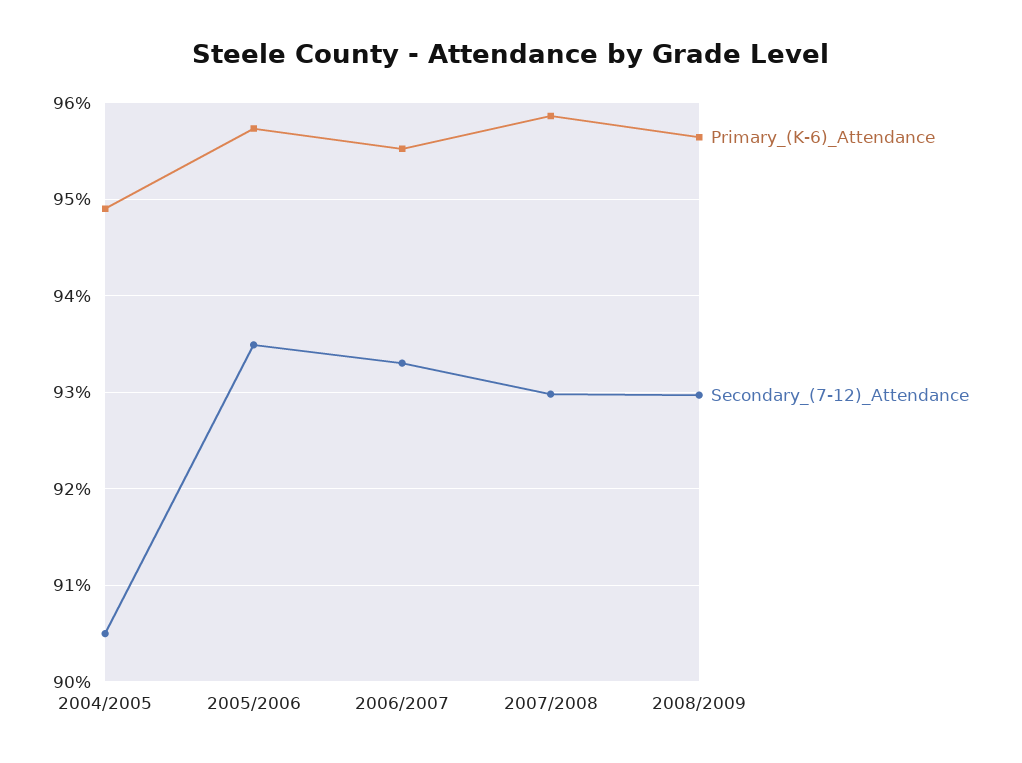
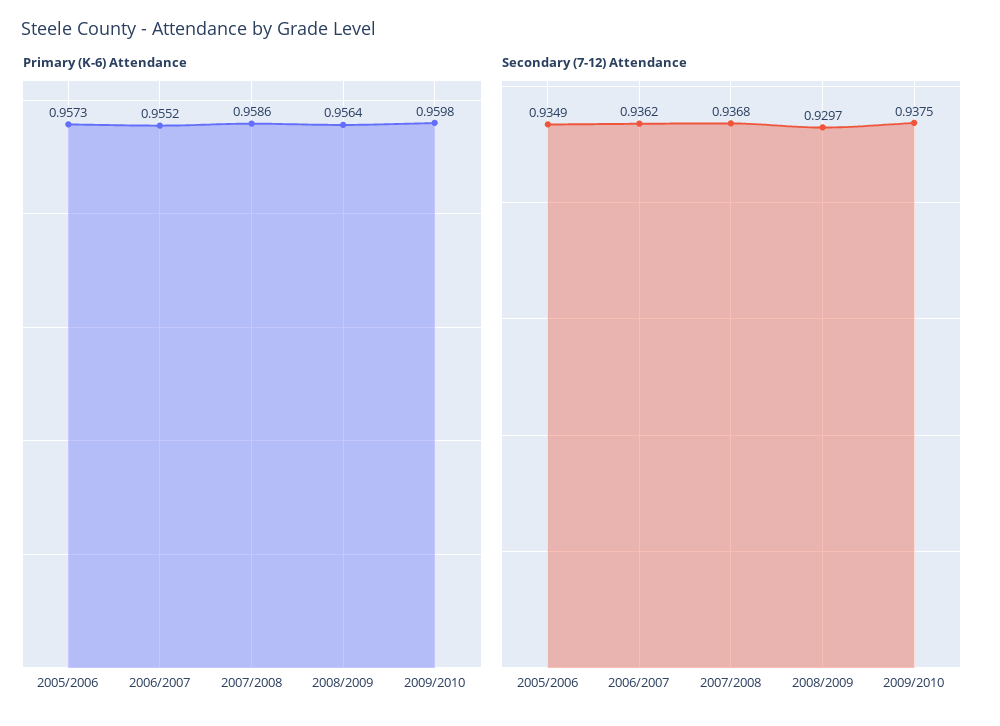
Primary_(K-6)_Attendance, 2004/2005: 0.949 -> none
Secondary_(7-12)_Attendance, 2004/2005: 0.905 -> none
Secondary_(7-12)_Attendance, 2006/2007: 0.933 -> 0.9362
Secondary_(7-12)_Attendance, 2007/2008: 0.93 -> 0.9368
Primary_(K-6)_Attendance, 2009/2010: none -> 0.9598
Secondary_(7-12)_Attendance, 2009/2010: none -> 0.9375

